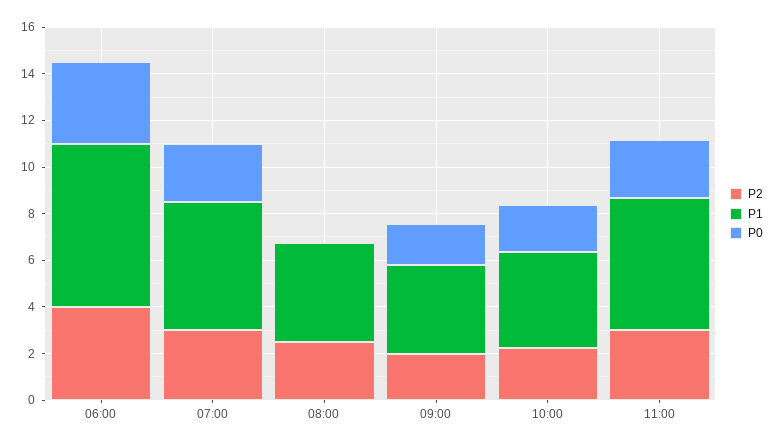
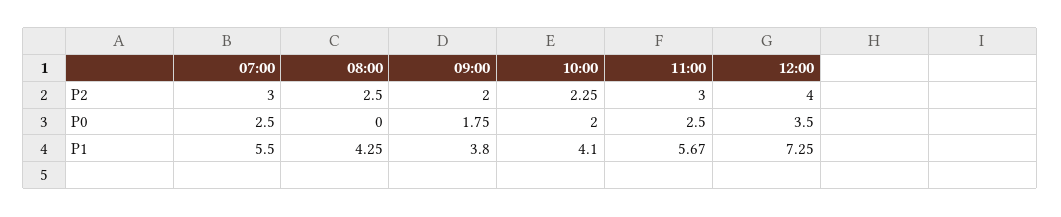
P2, 06:00: 4 -> none
P1, 06:00: 7 -> none
P0, 06:00: 3.5 -> none
P2, 12:00: none -> 4
P0, 12:00: none -> 3.5
P1, 12:00: none -> 7.25

